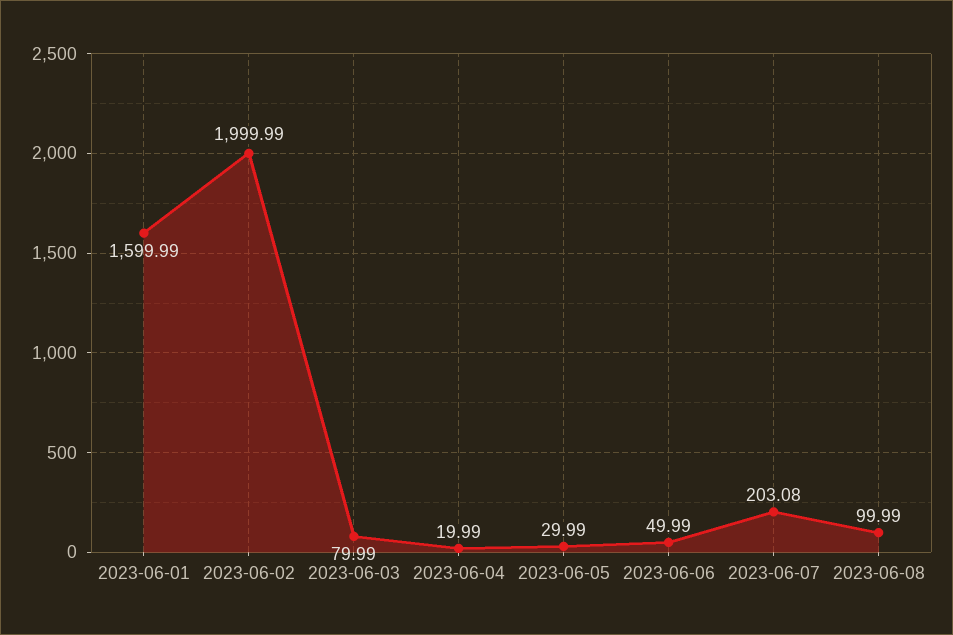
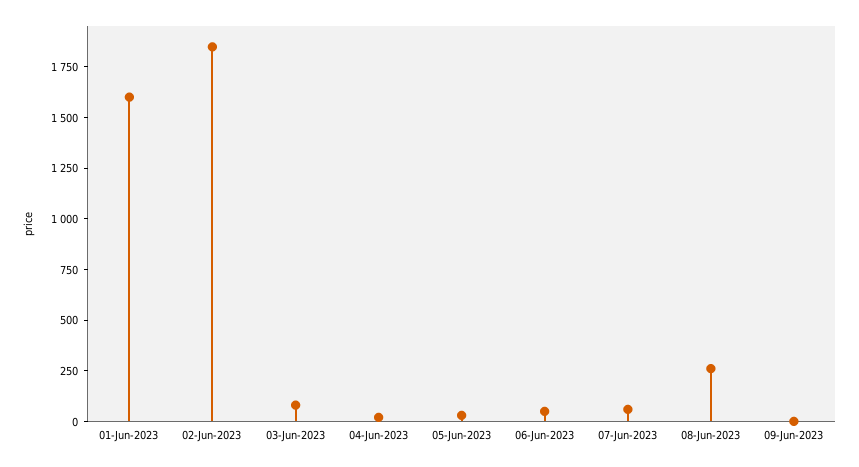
2023-06-02: 1999.99 -> 1850
2023-06-07: 203.08 -> 50
2023-06-08: 99.99 -> 250
09-Jun-2023: none -> 0

